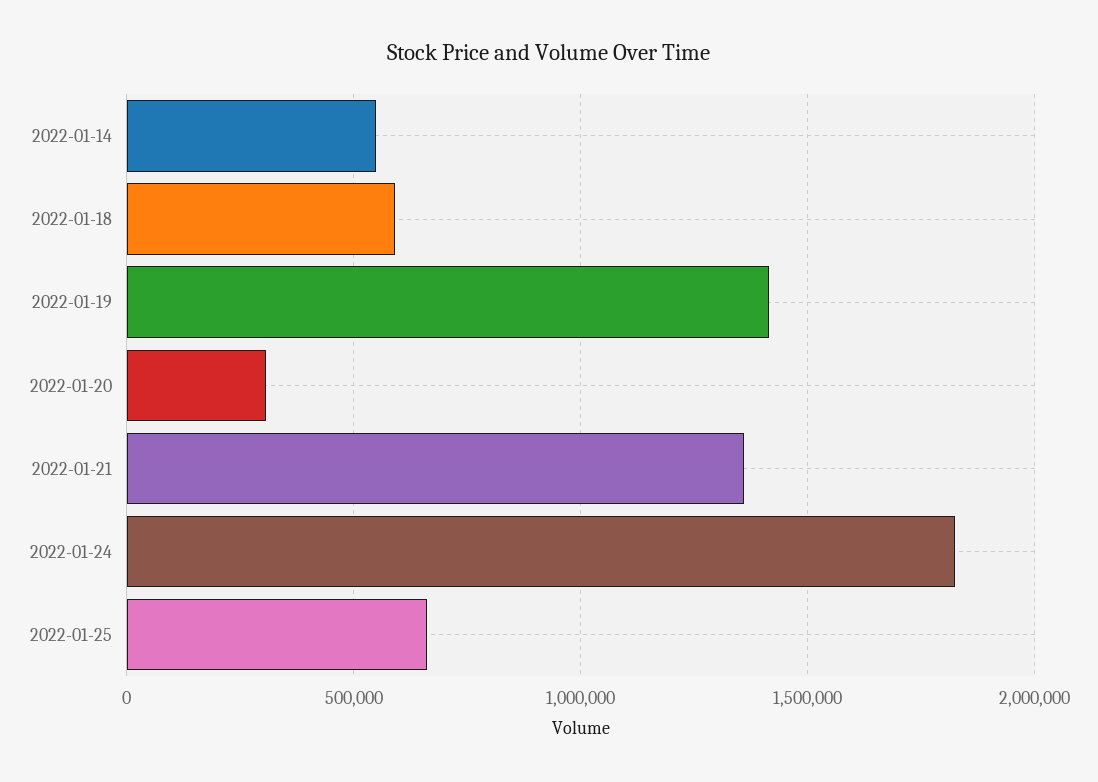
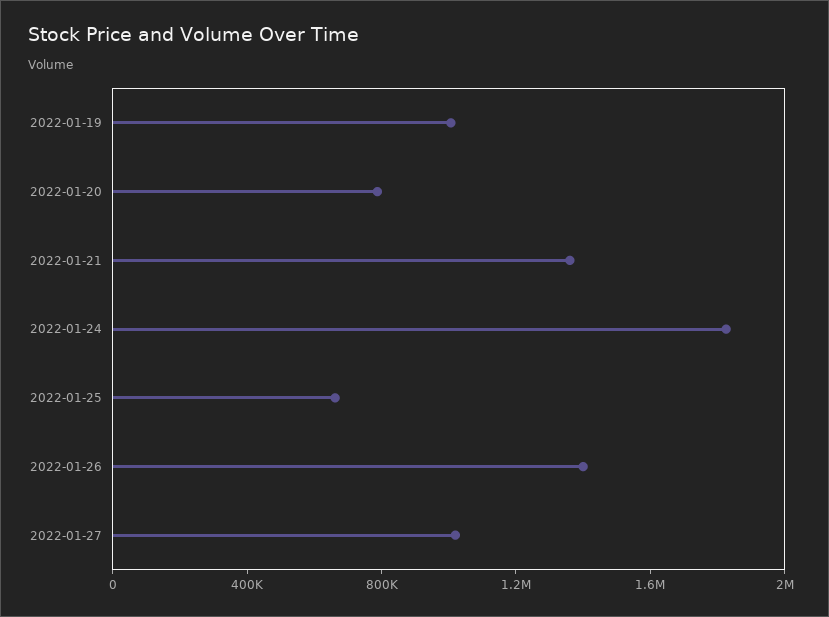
2022-01-14: 550000 -> none
2022-01-18: 600000 -> none
2022-01-19: 1400000 -> 1000000
2022-01-20: 300000 -> 800000
2022-01-26: none -> 1400000
2022-01-27: none -> 1000000

